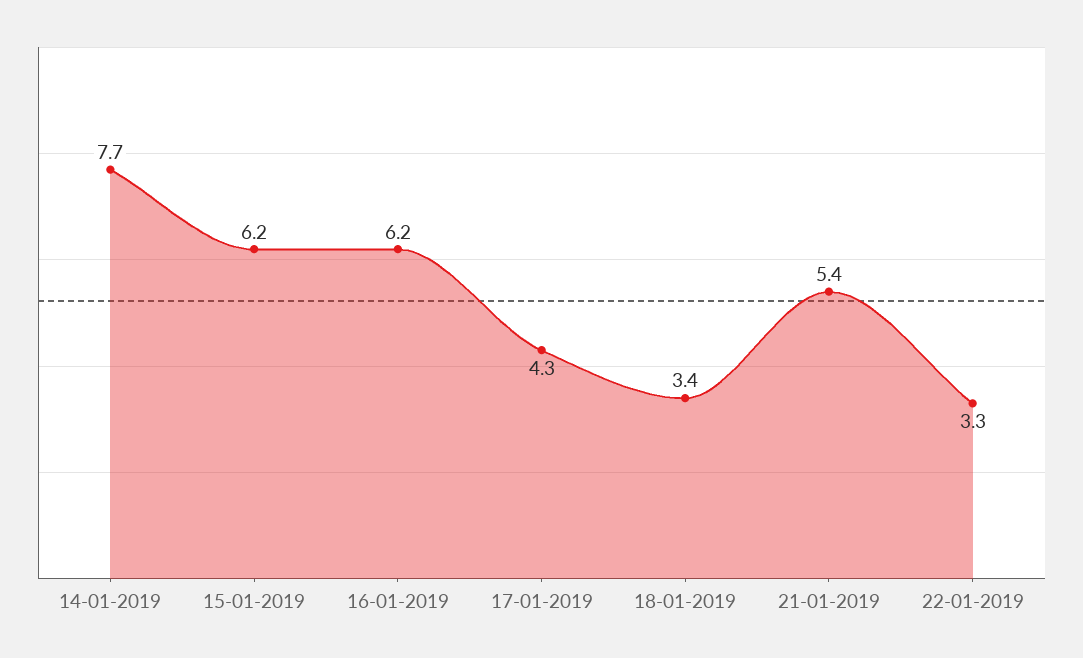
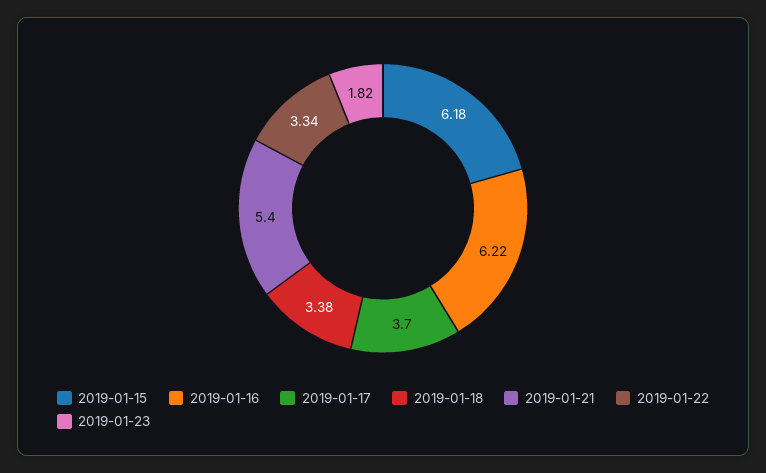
14-01-2019: 7.7 -> none
17-01-2019: 4.3 -> 3.7
2019-01-23: none -> 1.82

